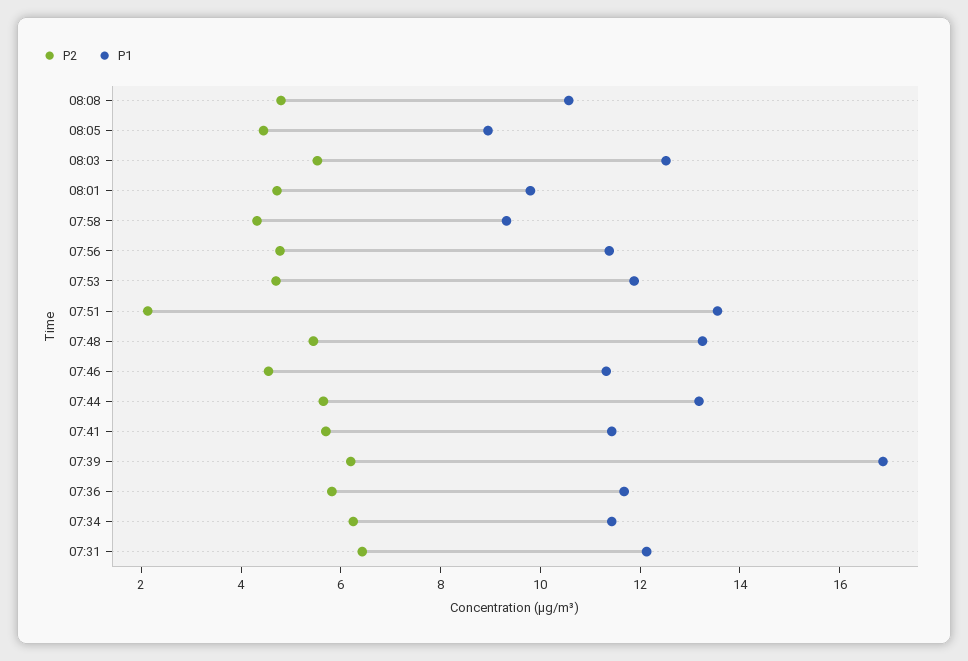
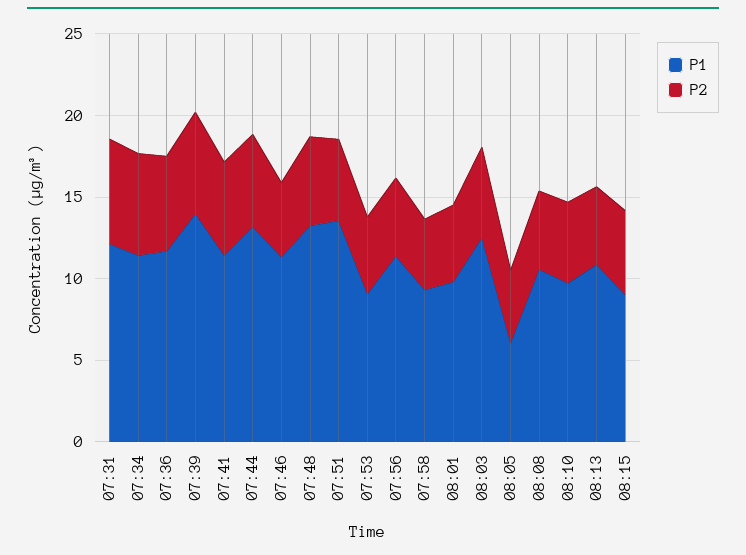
P1, 08:05: 9 -> 6
P1, 07:53: 12 -> 9
P2, 07:51: 2 -> 5
P1, 07:39: 17 -> 14
P1, 08:10: none -> 10
P2, 08:10: none -> 5
P1, 08:13: none -> 11
P2, 08:13: none -> 5
P1, 08:15: none -> 9
P2, 08:15: none -> 5

